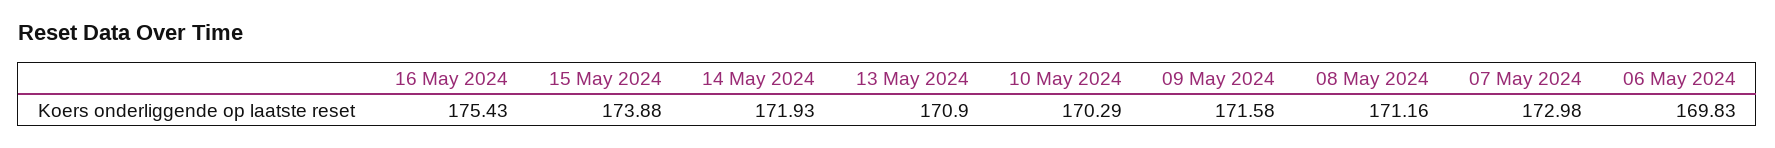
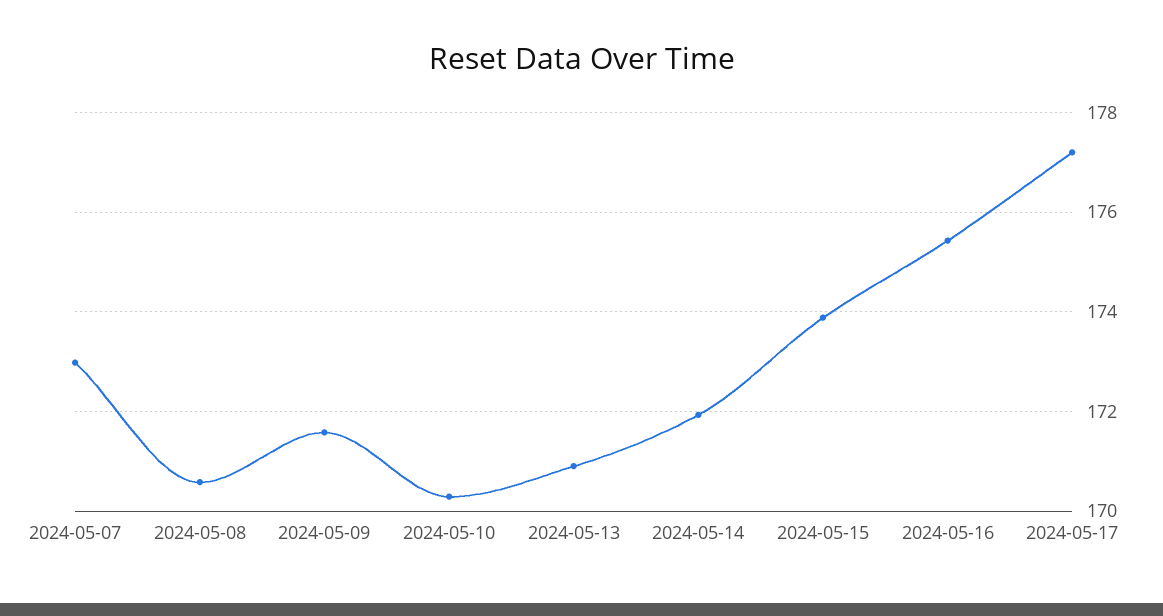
08 May 2024: 171.16 -> 170.6
06 May 2024: 169.83 -> none
2024-05-17: none -> 177.2

